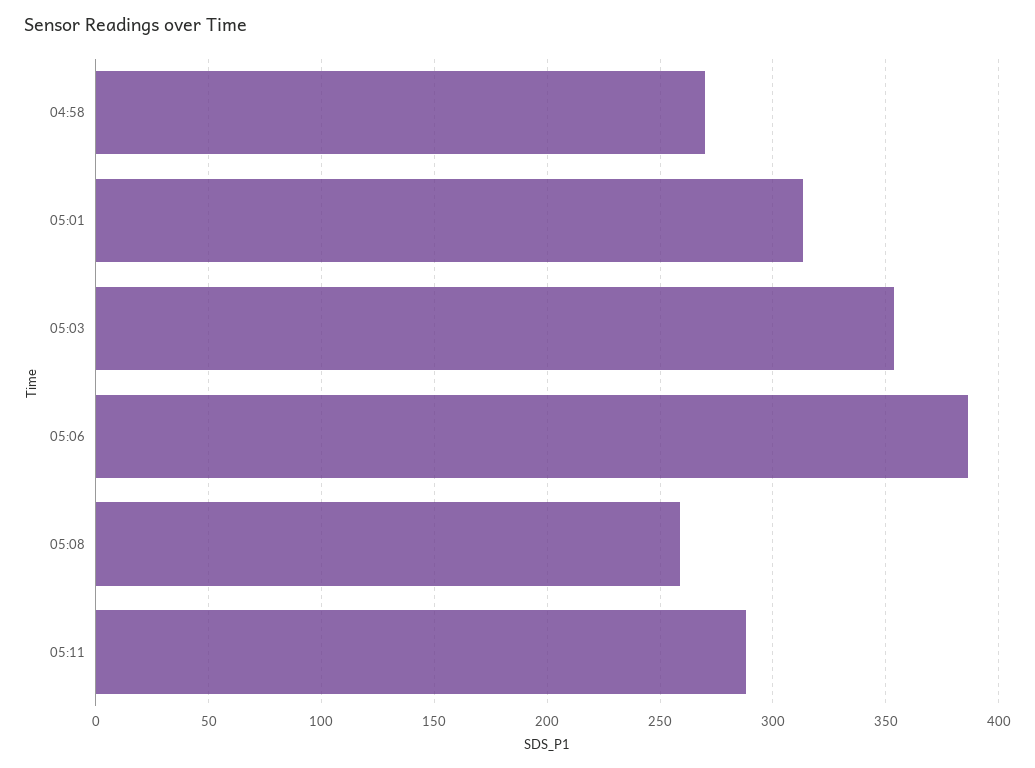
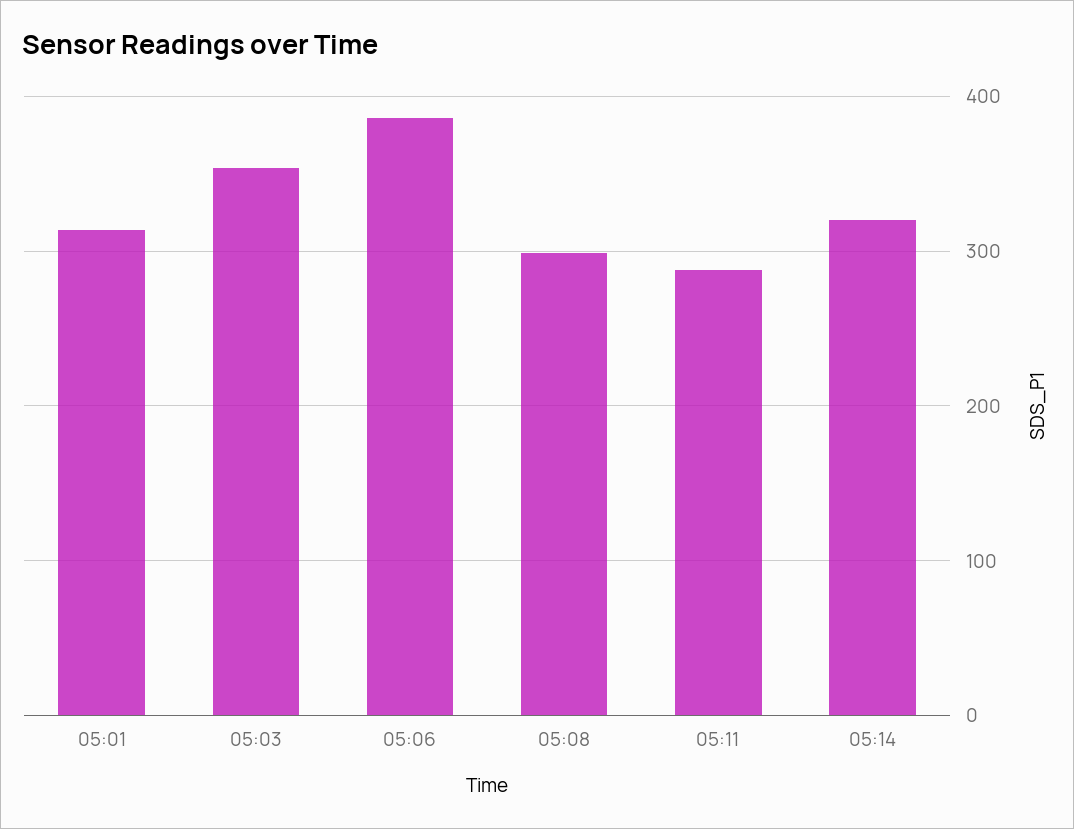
04:58: 270 -> none
05:08: 260 -> 300
05:14: none -> 320

